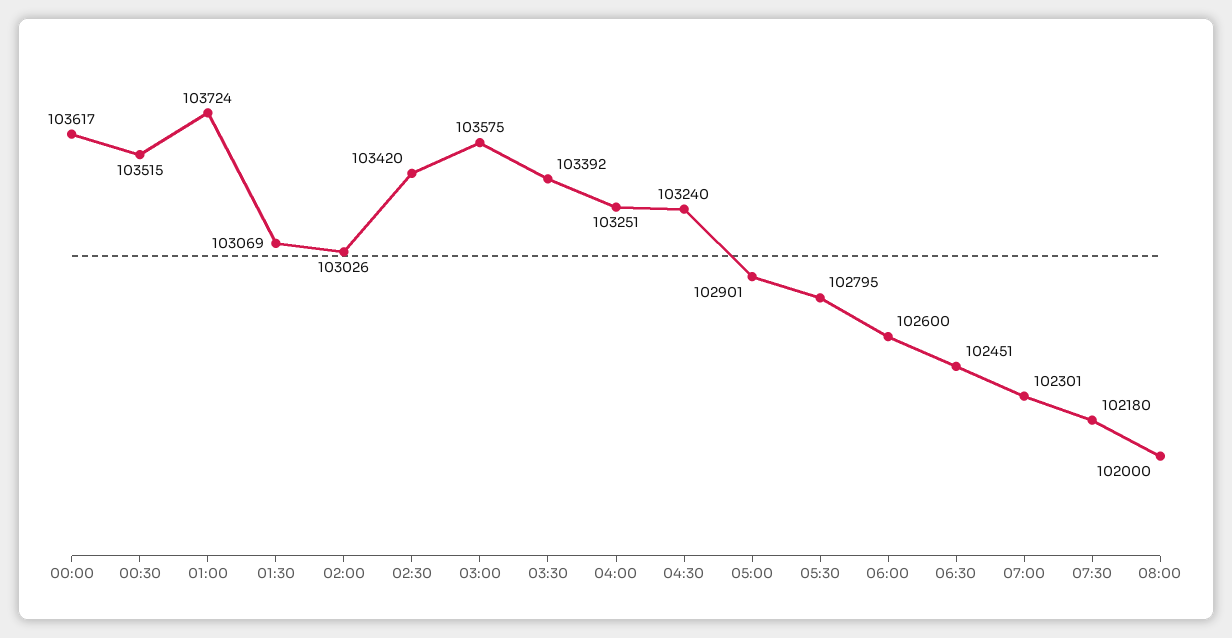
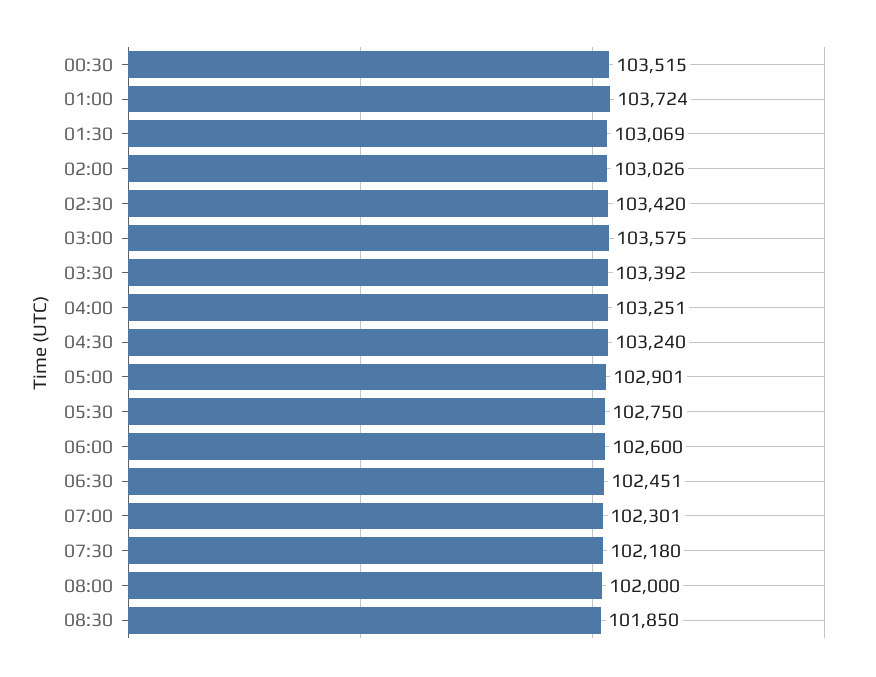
00:00: 103617 -> none
05:30: 102795 -> 102750
08:30: none -> 101850

